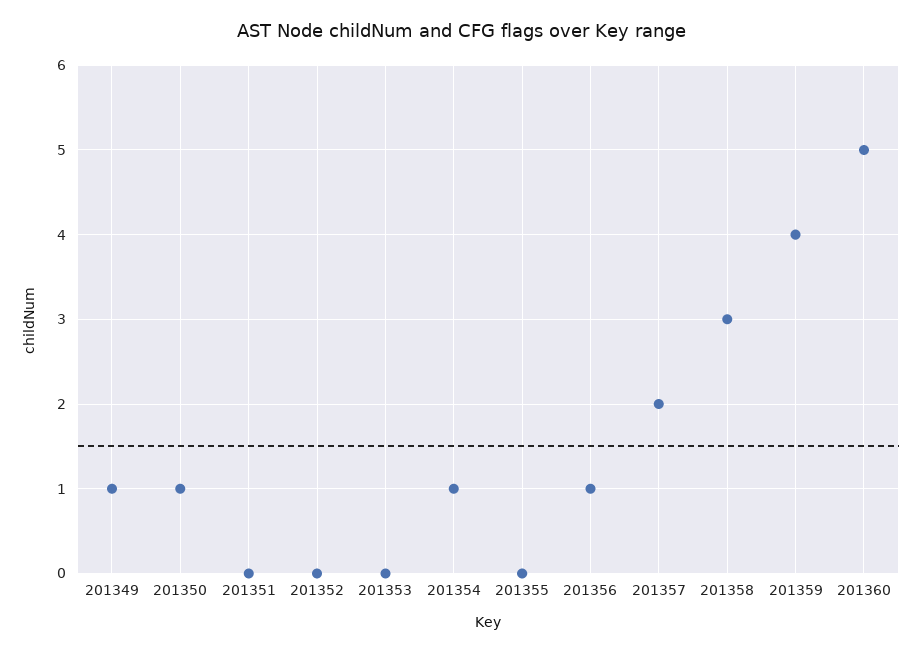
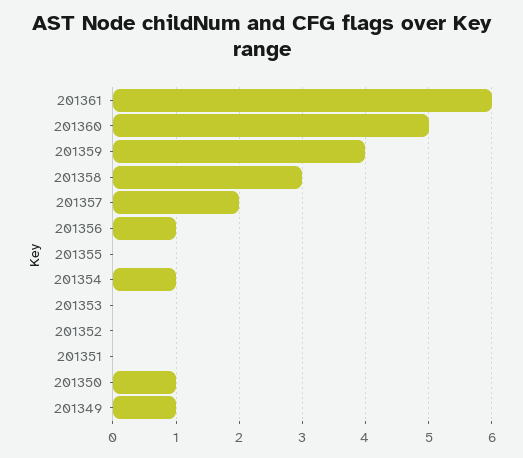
201361: none -> 6

